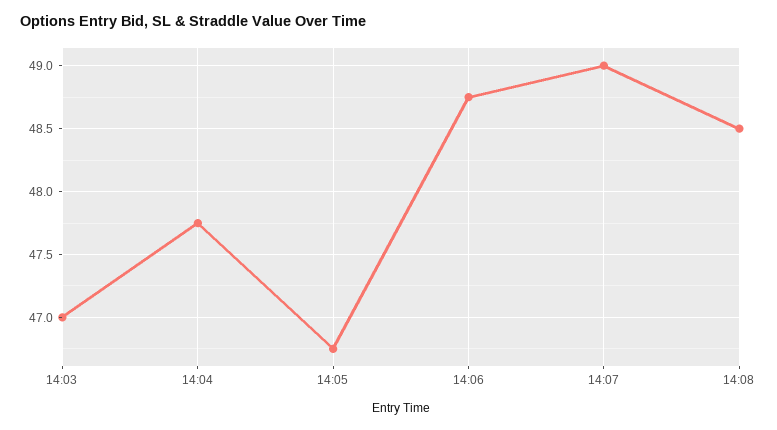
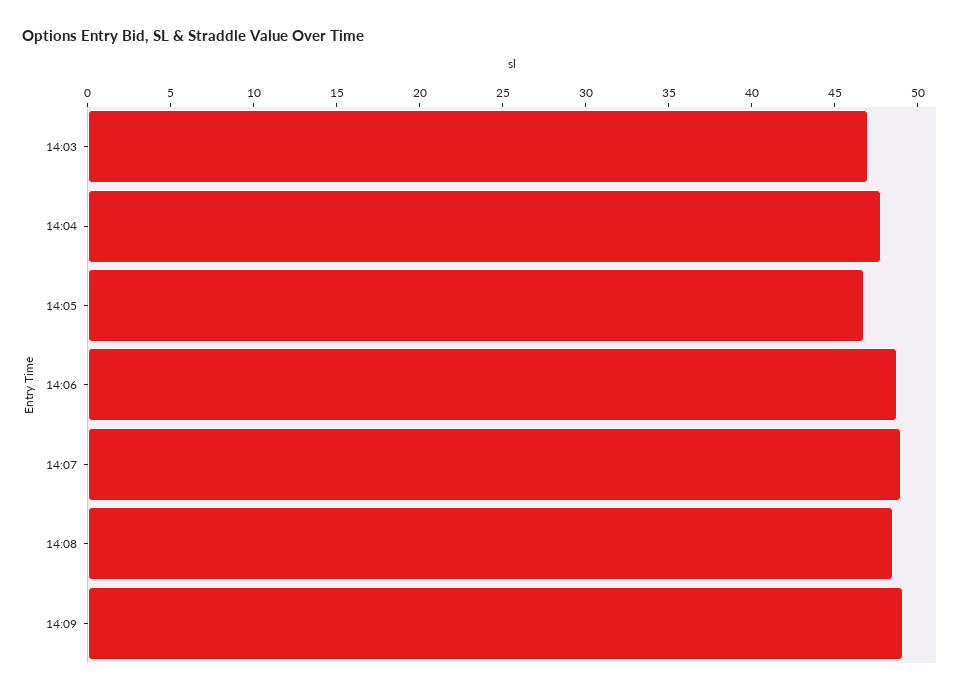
14:09: none -> 49

